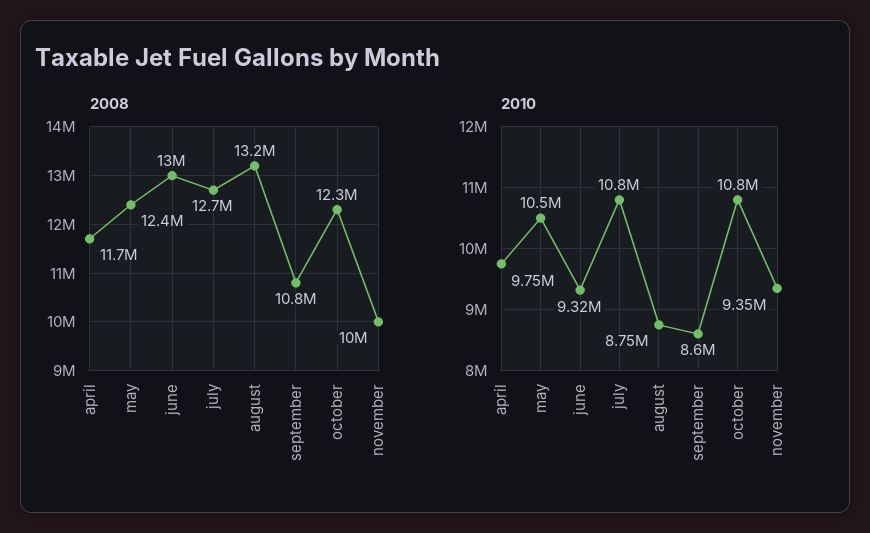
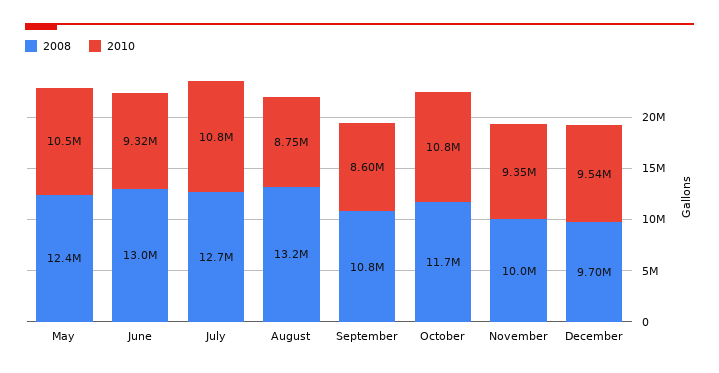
2008, april: 11700000 -> none
2008, october: 12300000 -> 11700000
2010, april: 9750000 -> none
2008, December: none -> 9700000
2010, December: none -> 9540000

